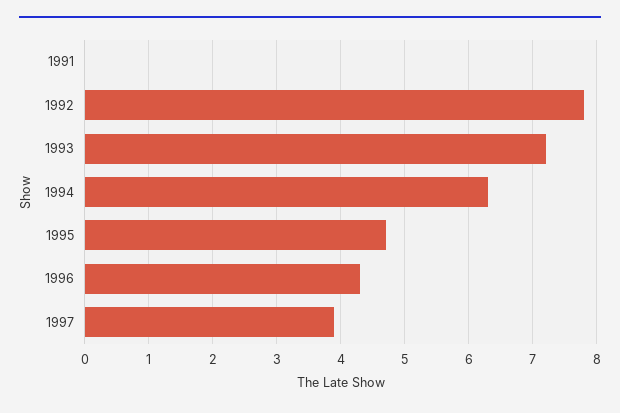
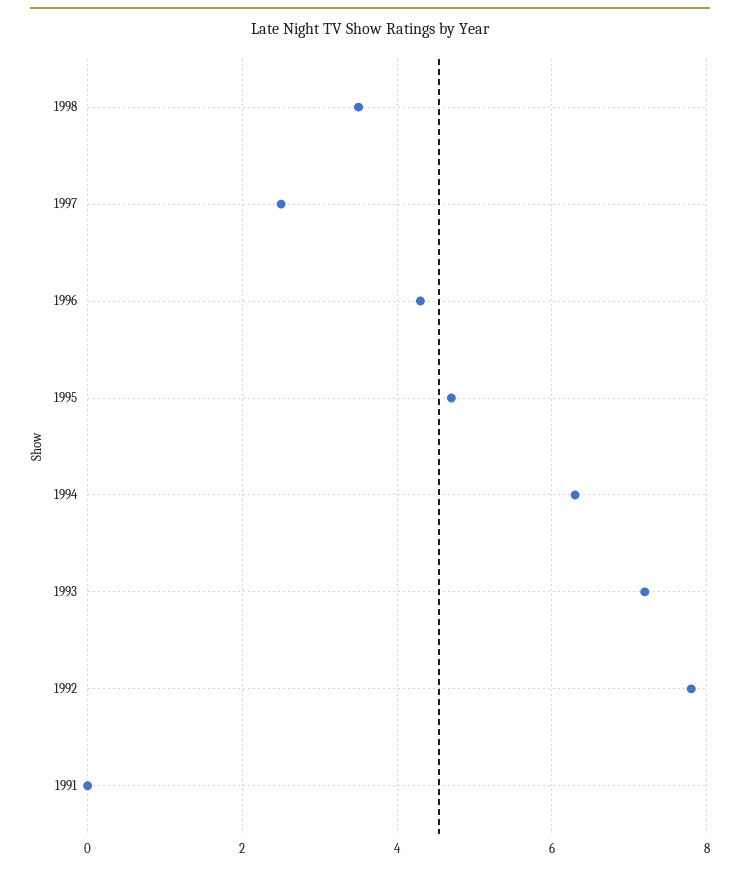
1997: 3.9 -> 2.5
1998: none -> 3.5

